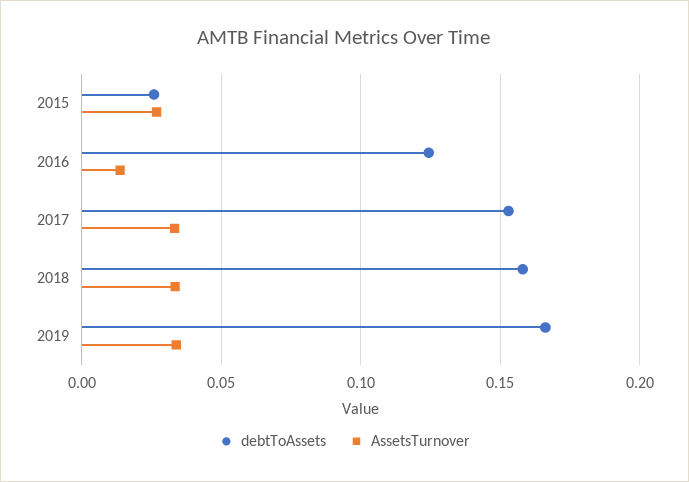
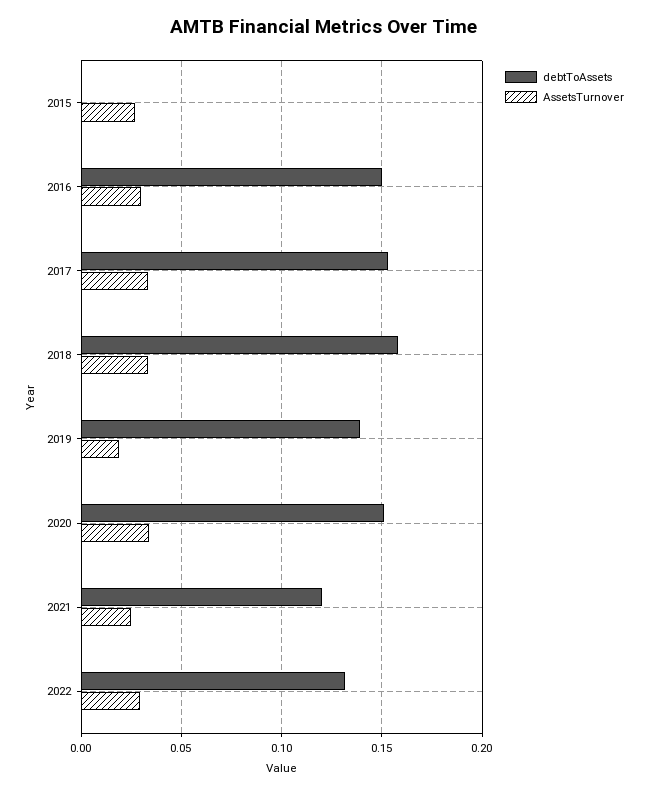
debtToAssets, 2015: 0.025 -> 0
debtToAssets, 2016: 0.125 -> 0.15
AssetsTurnover, 2016: 0.015 -> 0.03
debtToAssets, 2019: 0.165 -> 0.14
AssetsTurnover, 2019: 0.035 -> 0.02
debtToAssets, 2020: none -> 0.15
AssetsTurnover, 2020: none -> 0.035
debtToAssets, 2021: none -> 0.12
AssetsTurnover, 2021: none -> 0.025
debtToAssets, 2022: none -> 0.13
AssetsTurnover, 2022: none -> 0.03

